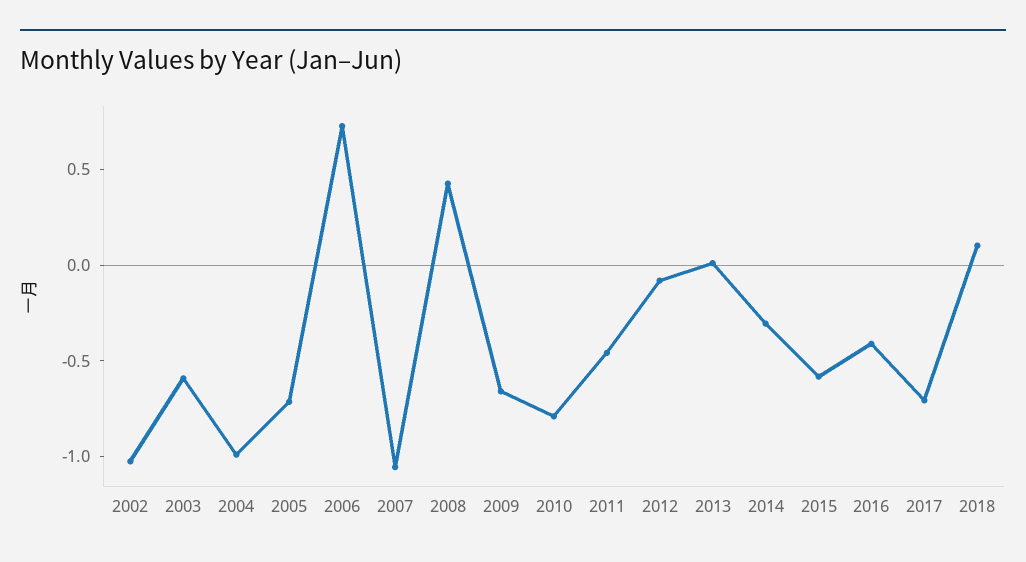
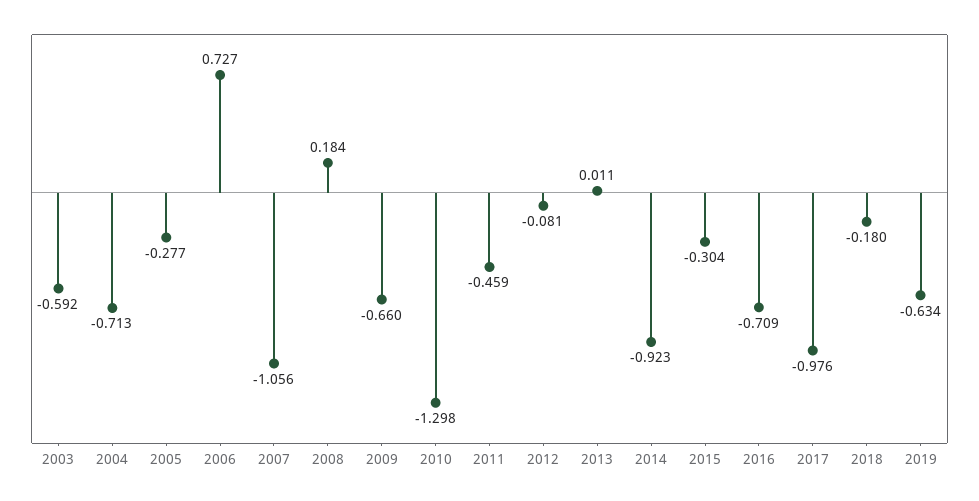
2002: -1 -> none
2004: -1 -> -0.713
2005: -0.7 -> -0.277
2008: 0.4 -> 0.184
2010: -0.8 -> -1.298
2014: -0.3 -> -0.923
2015: -0.6 -> -0.304
2016: -0.4 -> -0.709
2017: -0.7 -> -0.976
2018: 0.1 -> -0.18
2019: none -> -0.634

